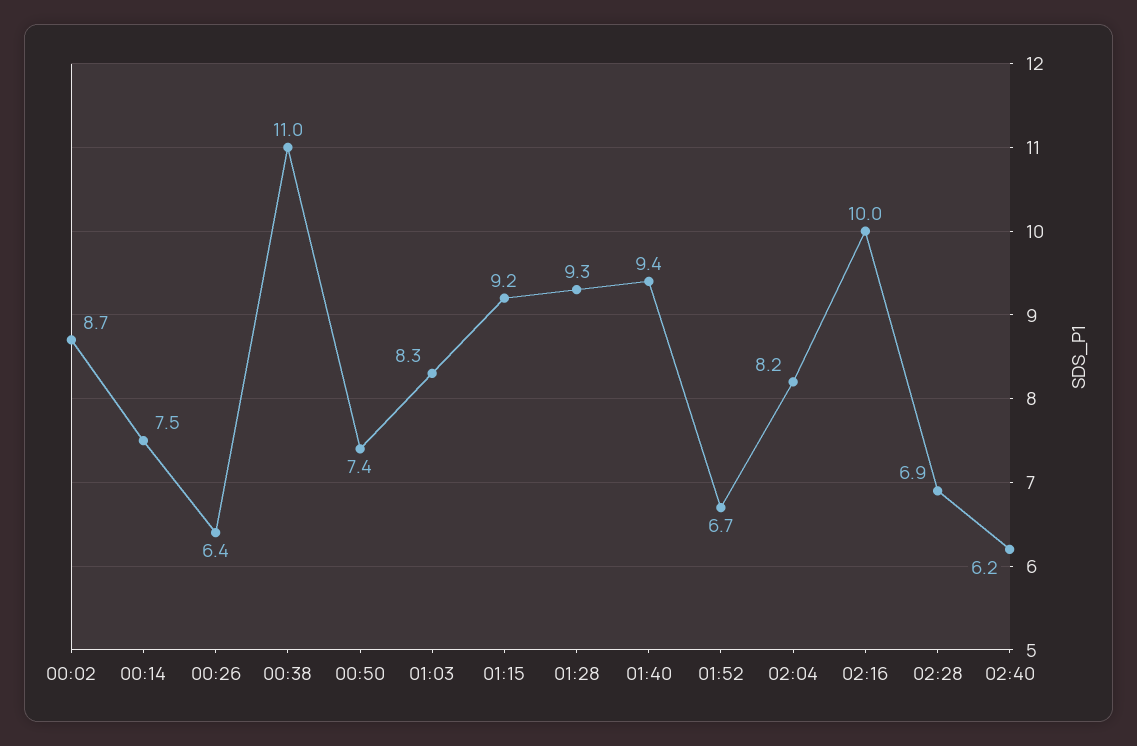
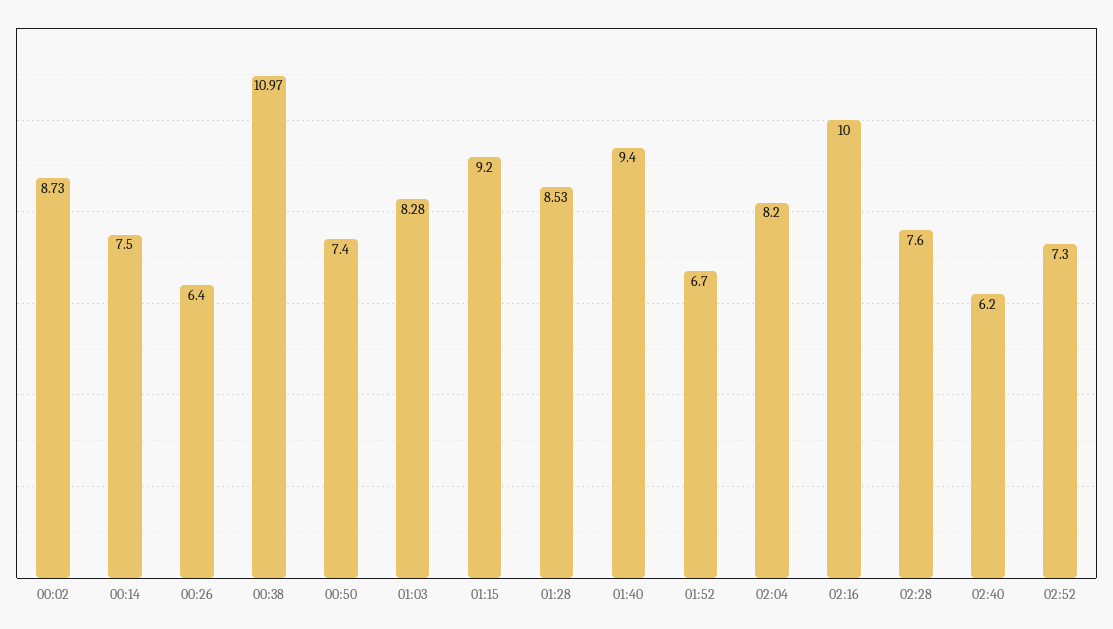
01:28: 9.3 -> 8.53
02:28: 6.9 -> 7.6
02:52: none -> 7.3

